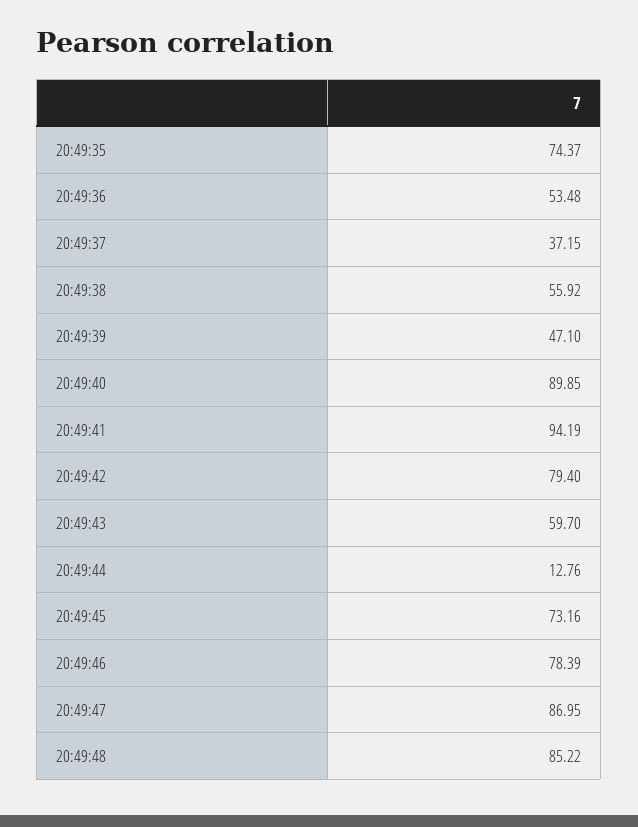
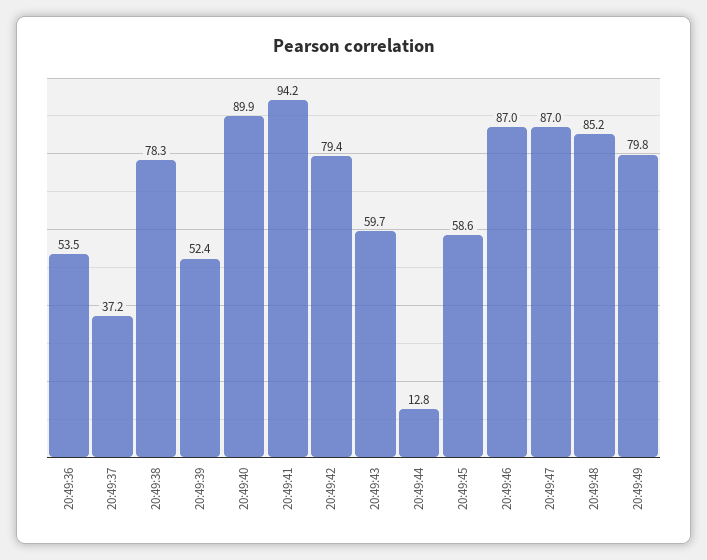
20:49:35: 74.37 -> none
20:49:38: 55.92 -> 78.3
20:49:39: 47.1 -> 52.4
20:49:45: 73.16 -> 58.6
20:49:46: 78.39 -> 87
20:49:49: none -> 79.8

